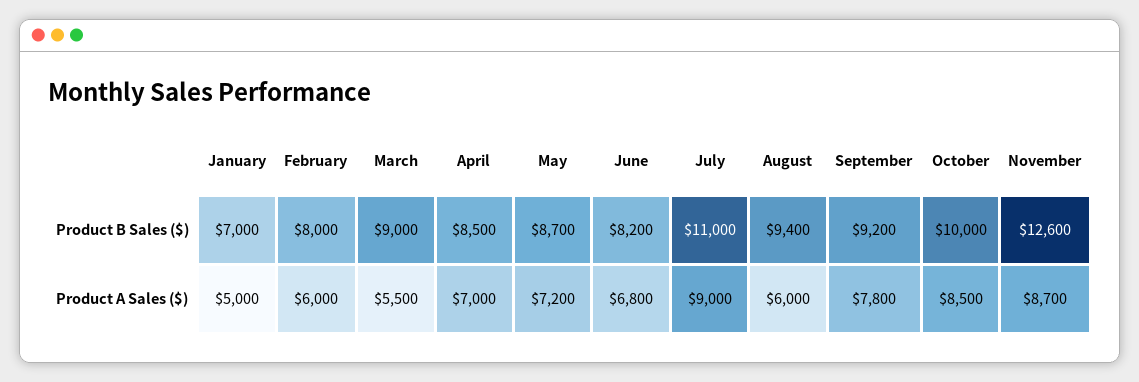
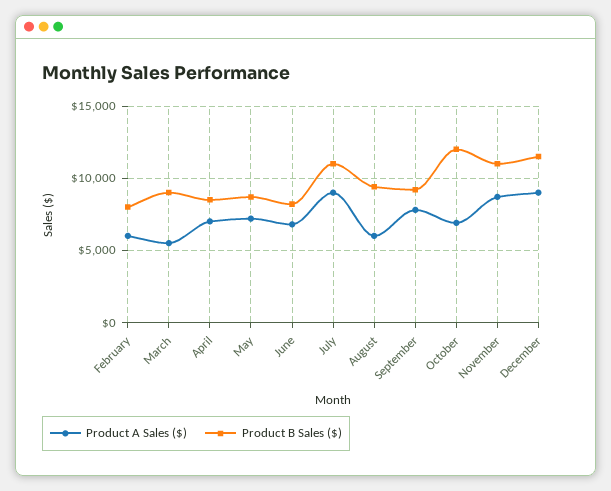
Product B Sales ($), January: 7000 -> none
Product B Sales ($), October: 10000 -> 12000
Product B Sales ($), November: 12600 -> 11000
Product A Sales ($), January: 5000 -> none
Product A Sales ($), October: 8500 -> 7000
Product A Sales ($), December: none -> 9000
Product B Sales ($), December: none -> 11500

